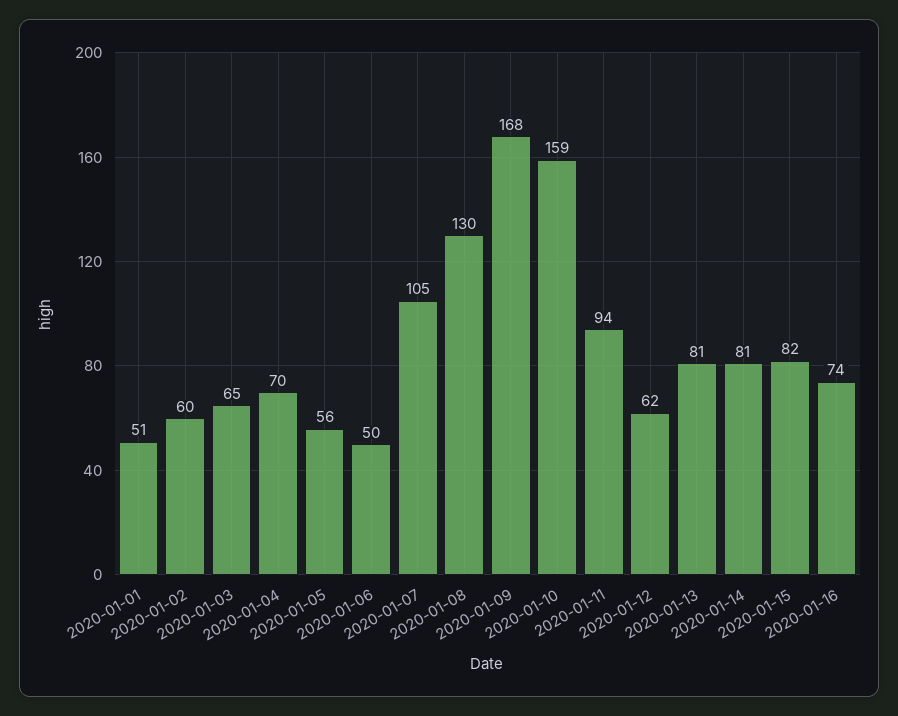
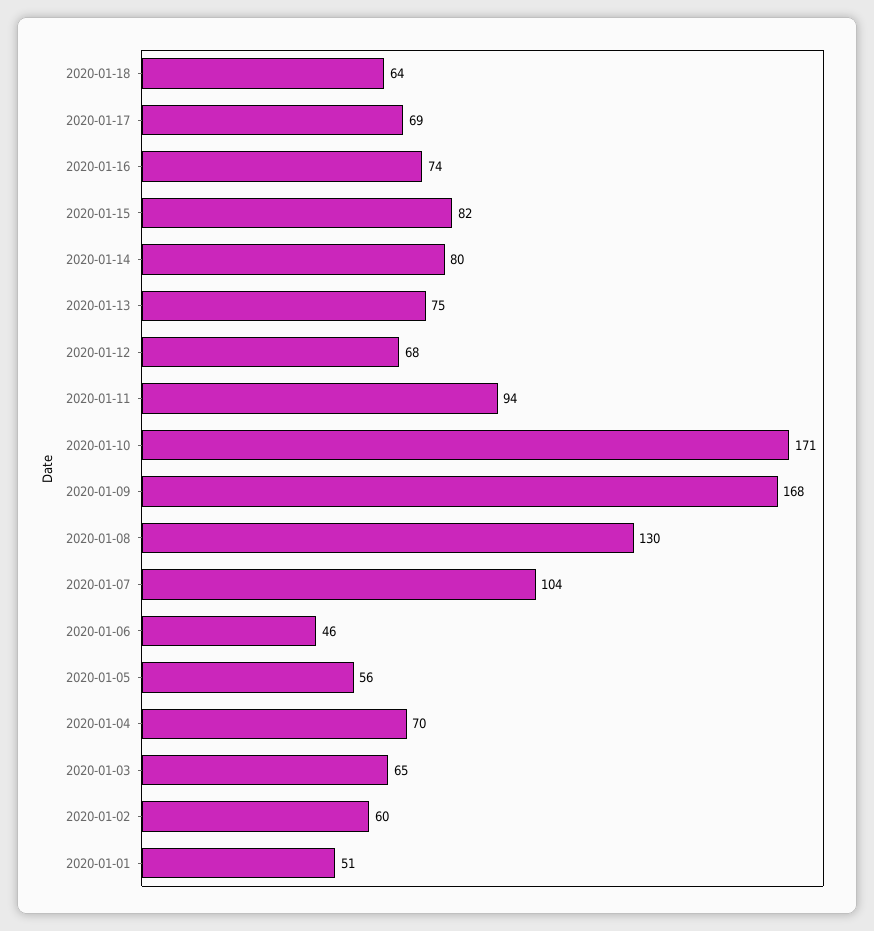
2020-01-06: 50 -> 46
2020-01-07: 105 -> 104
2020-01-10: 159 -> 171
2020-01-12: 62 -> 68
2020-01-13: 81 -> 75
2020-01-14: 81 -> 80
2020-01-18: none -> 64
2020-01-17: none -> 69

